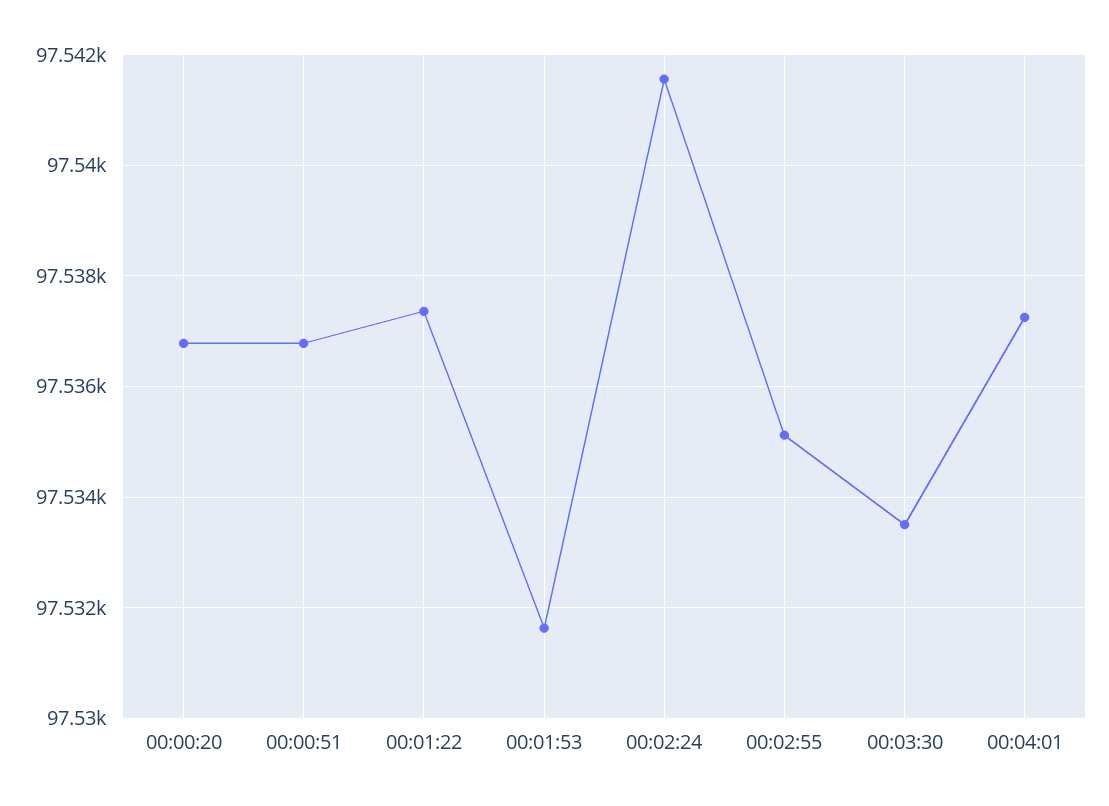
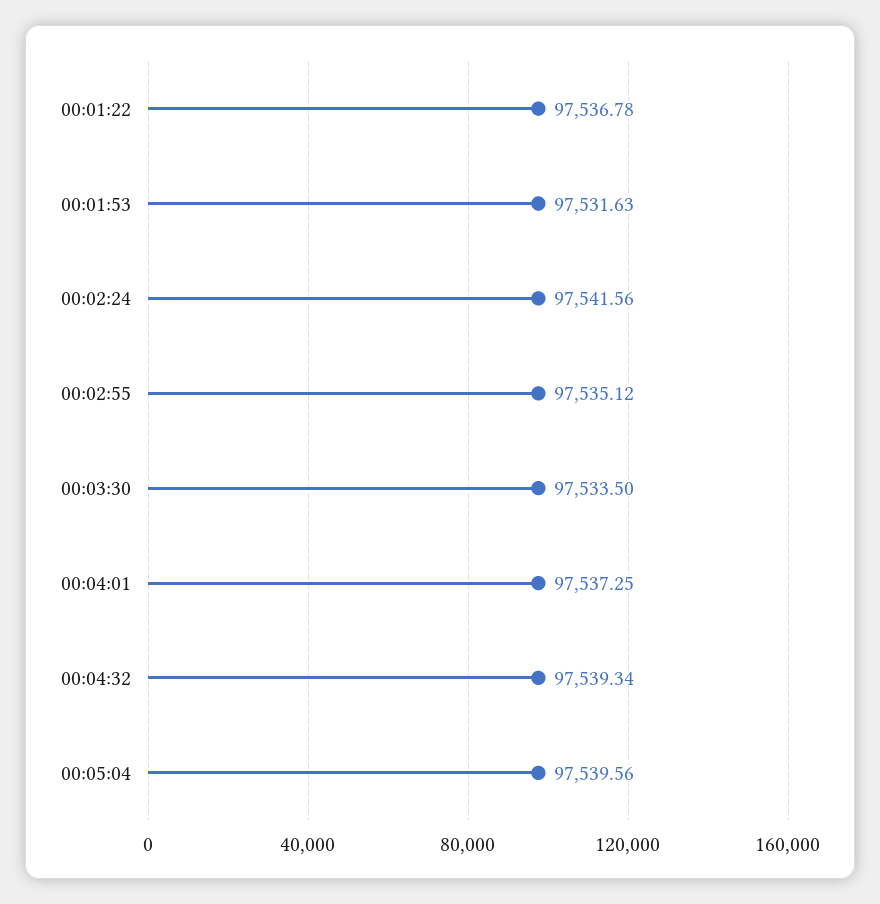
00:00:20: 97536.8 -> none
00:00:51: 97536.8 -> none
00:01:22: 97537.4 -> 97536.78
00:04:32: none -> 97539.34
00:05:04: none -> 97539.56

